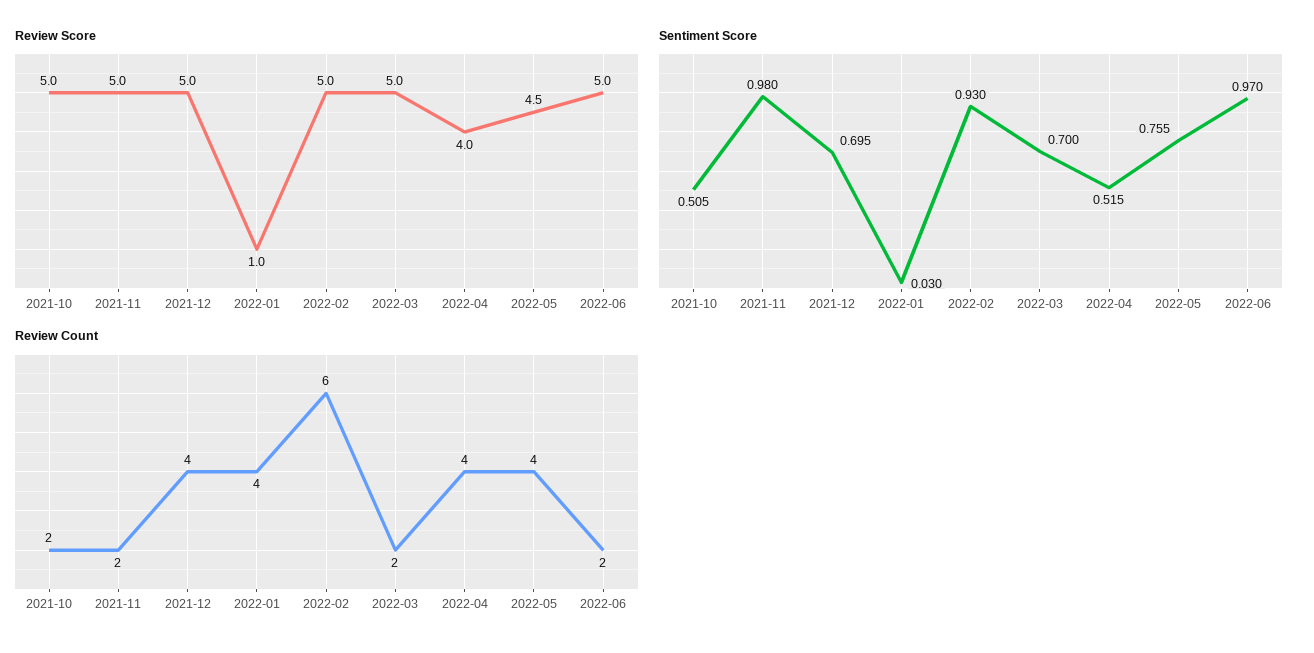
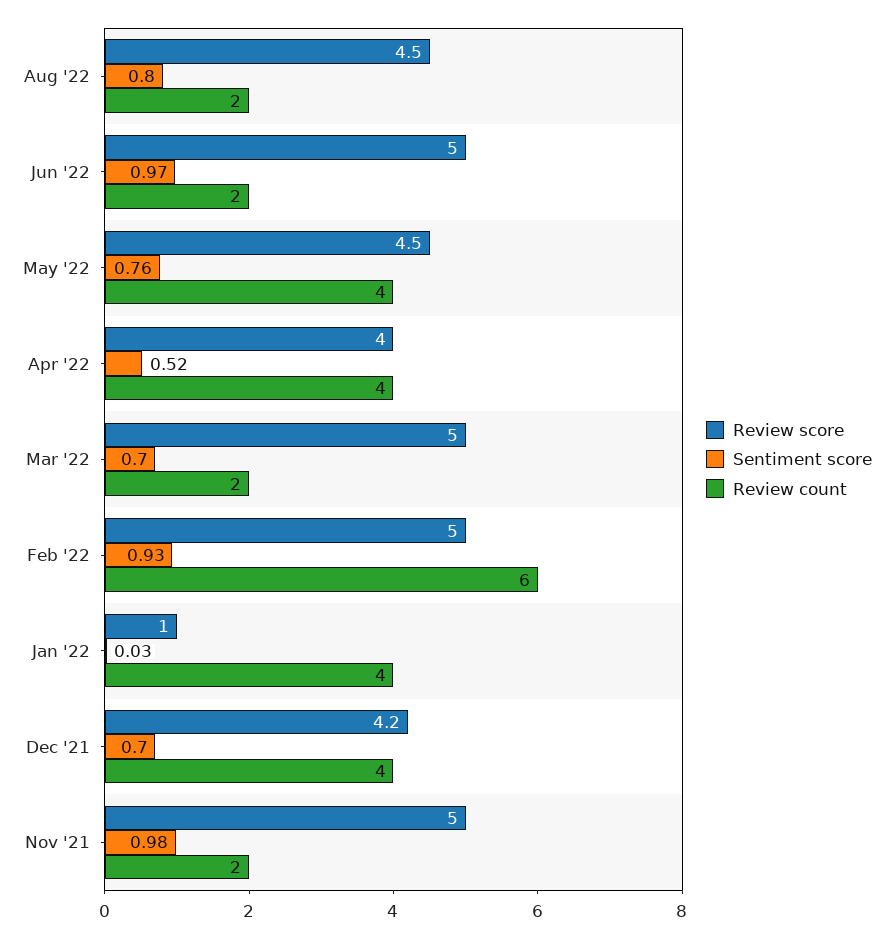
Review Score, 2021-10: 5 -> none
Review Score, 2021-12: 5 -> 4.2
Sentiment Score, 2021-10: 0.505 -> none
Review Count, 2021-10: 2 -> none
Review Score, Aug '22: none -> 4.5
Sentiment Score, Aug '22: none -> 0.8
Review Count, Aug '22: none -> 2

